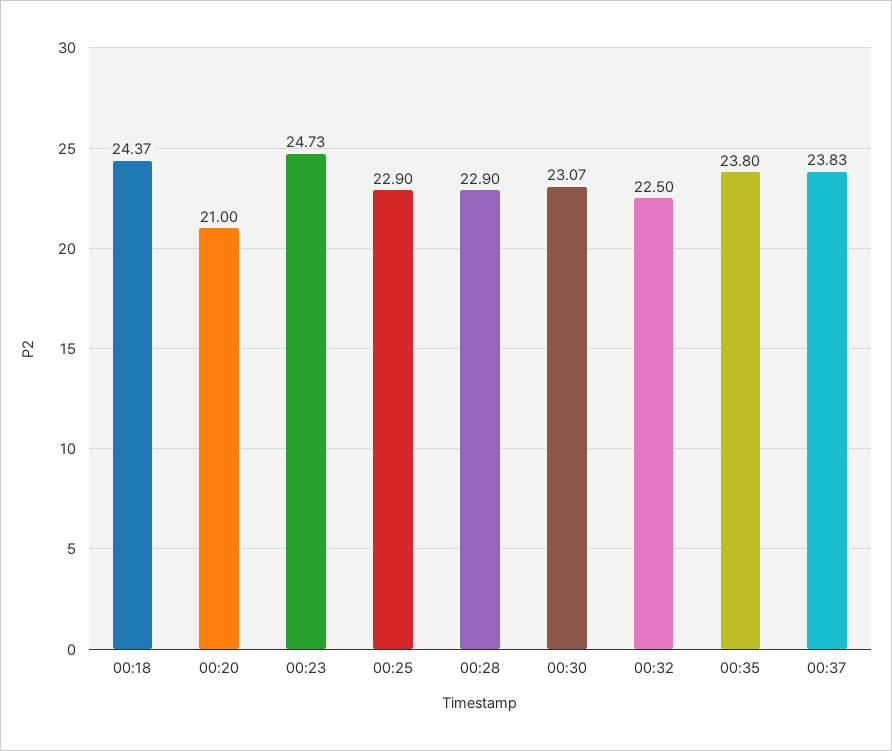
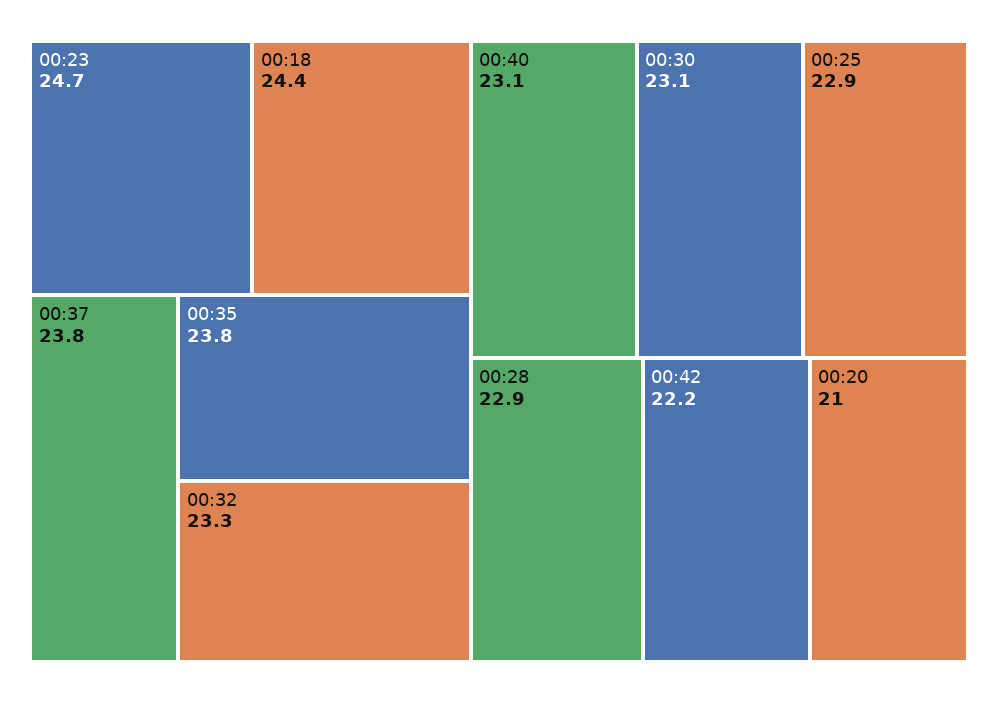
00:32: 22.5 -> 23.3
00:40: none -> 23.1
00:42: none -> 22.2

